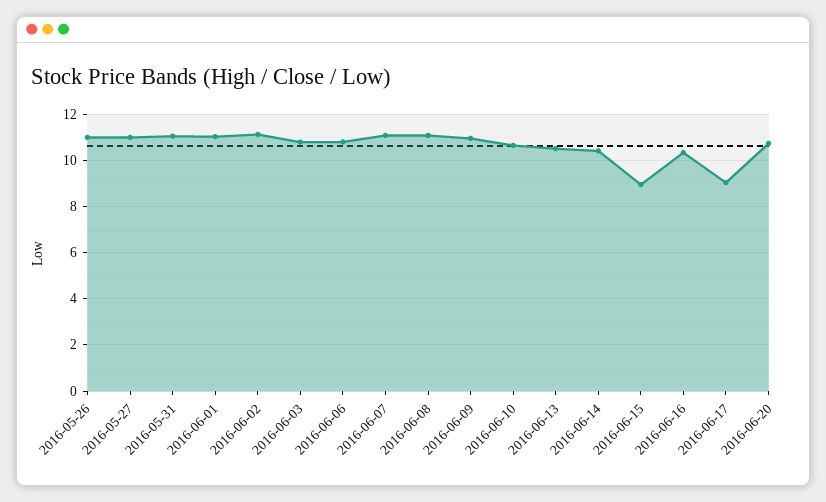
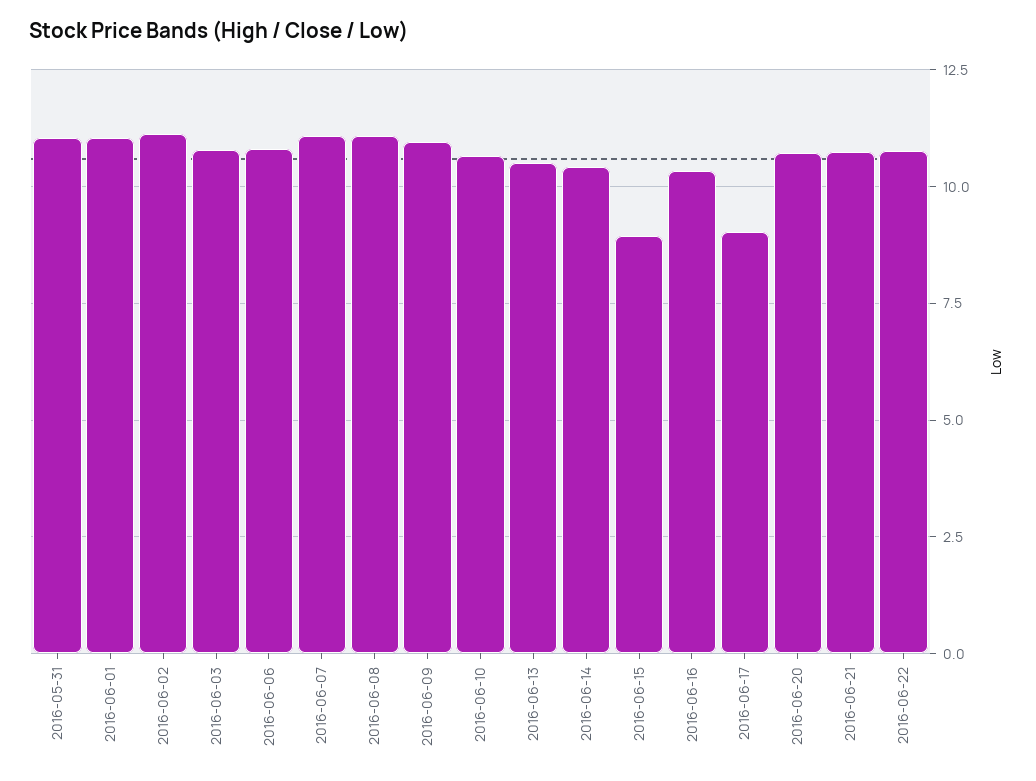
2016-05-26: 11 -> none
2016-05-27: 11 -> none
2016-06-21: none -> 10.75
2016-06-22: none -> 10.75

